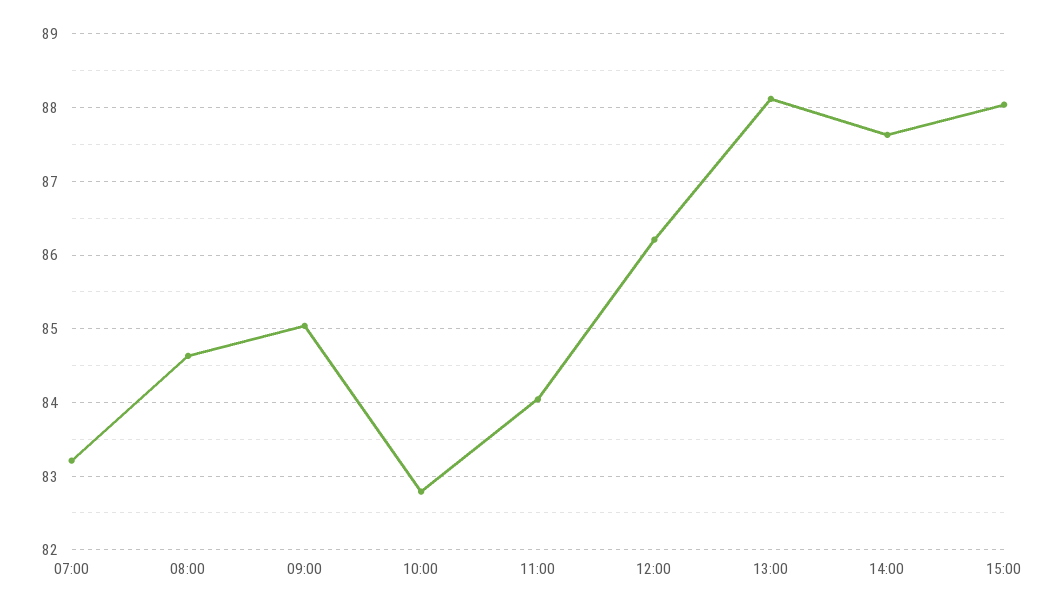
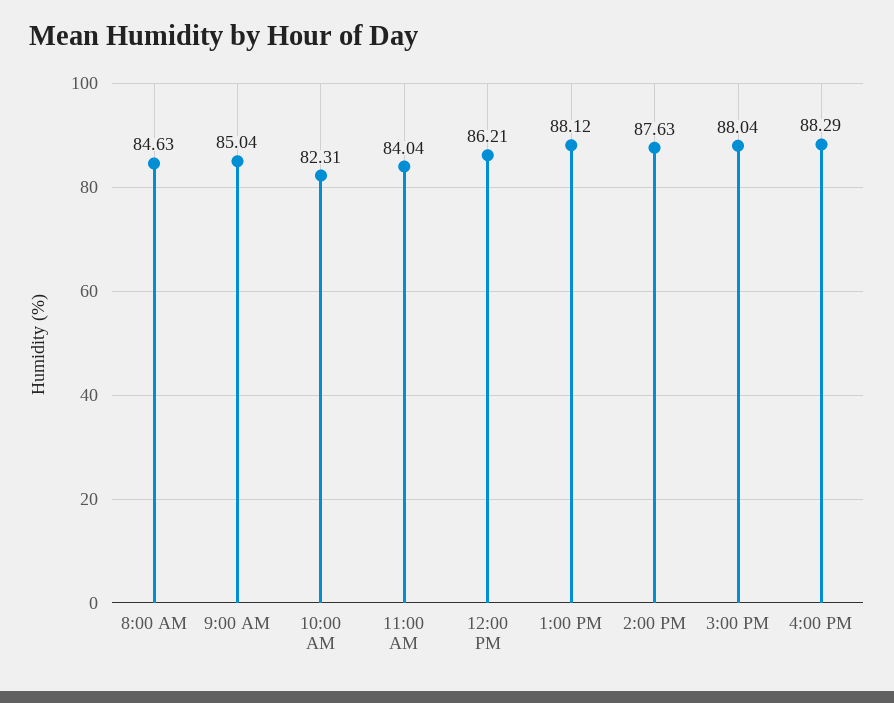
07:00: 83.2 -> none
10:00: 82.8 -> 82.31
4:00 PM: none -> 88.29

